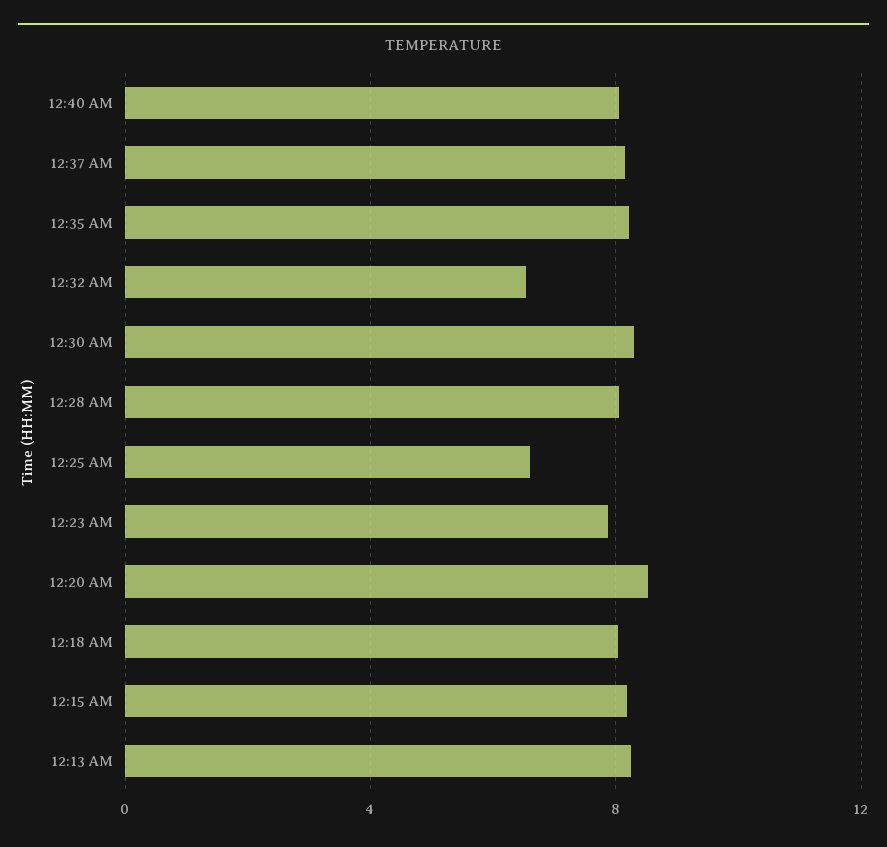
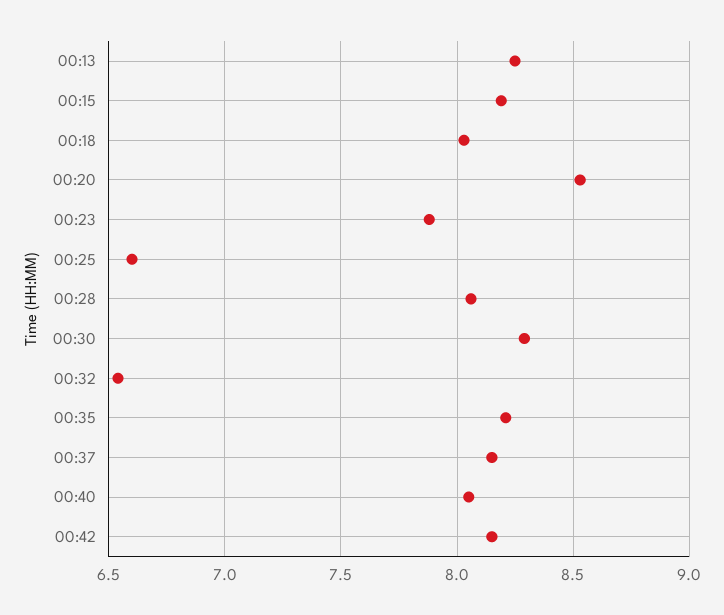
00:42: none -> 8.15

